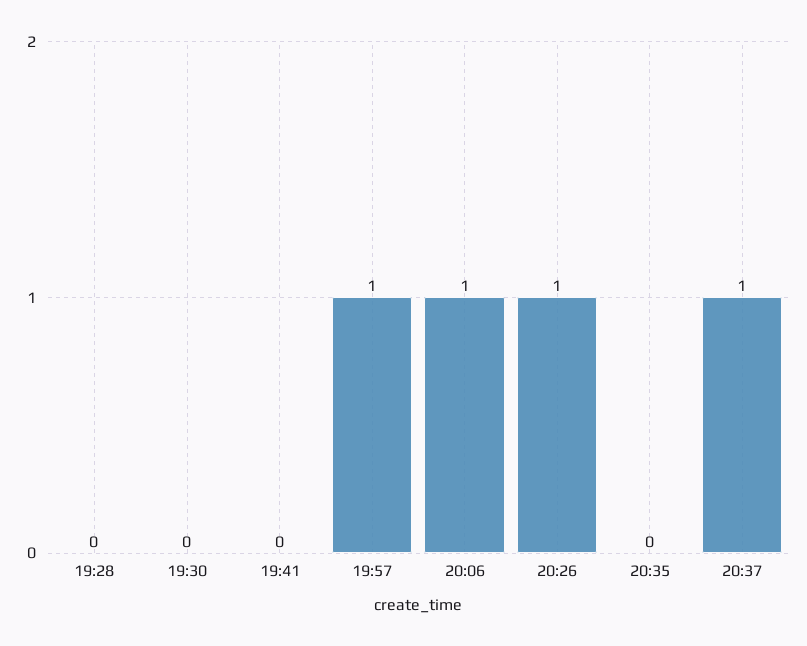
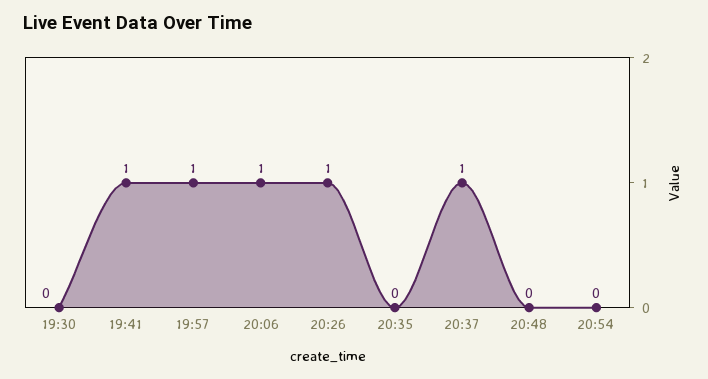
19:28: 0 -> none
19:41: 0 -> 1
20:48: none -> 0
20:54: none -> 0

